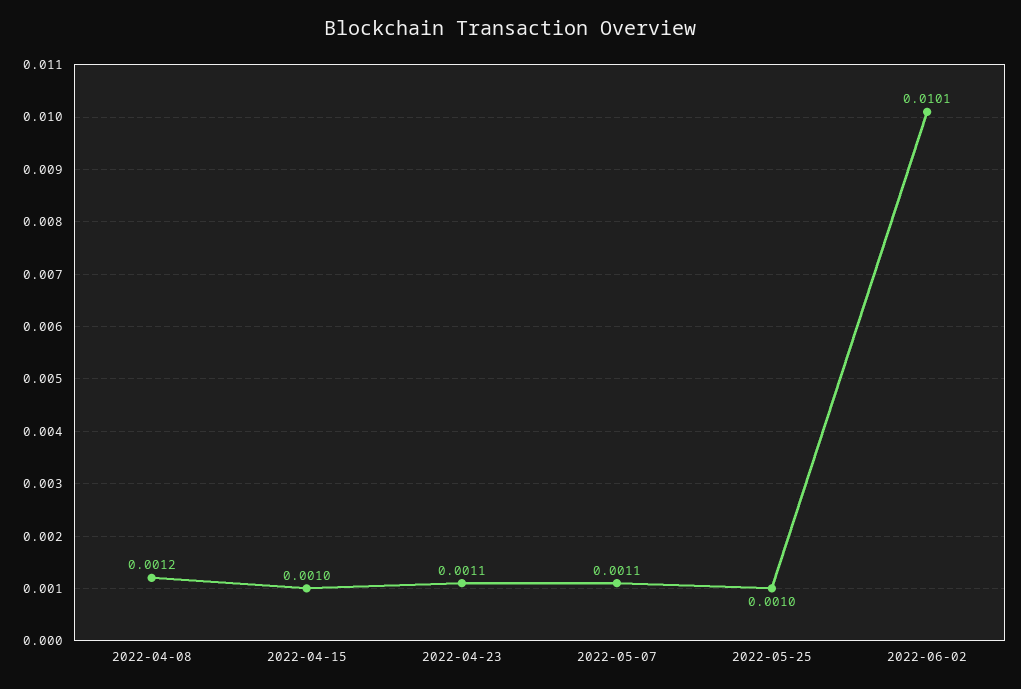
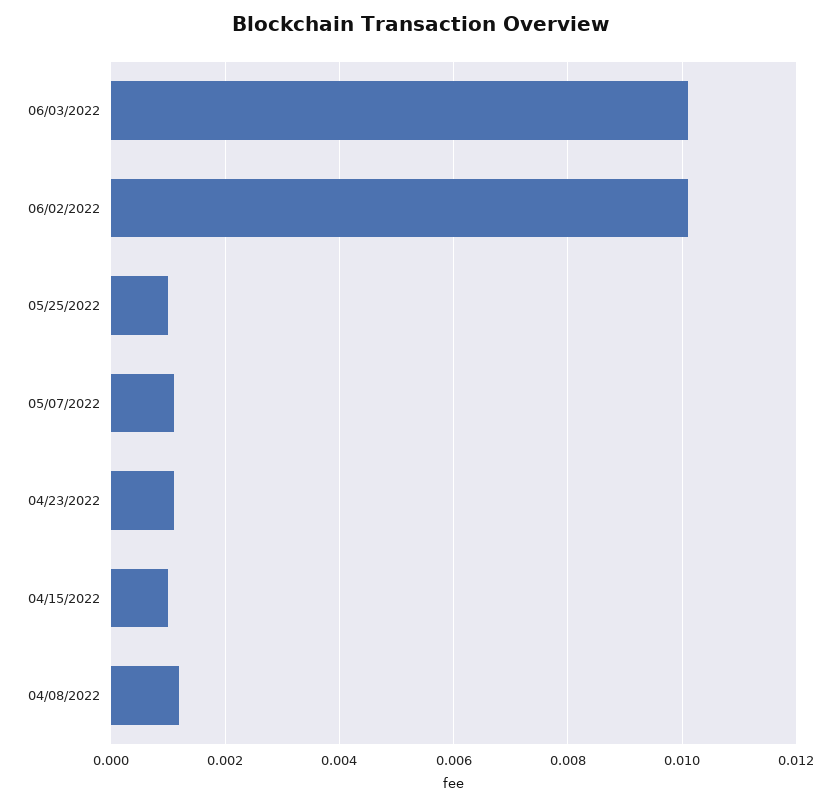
06/03/2022: none -> 0.01

